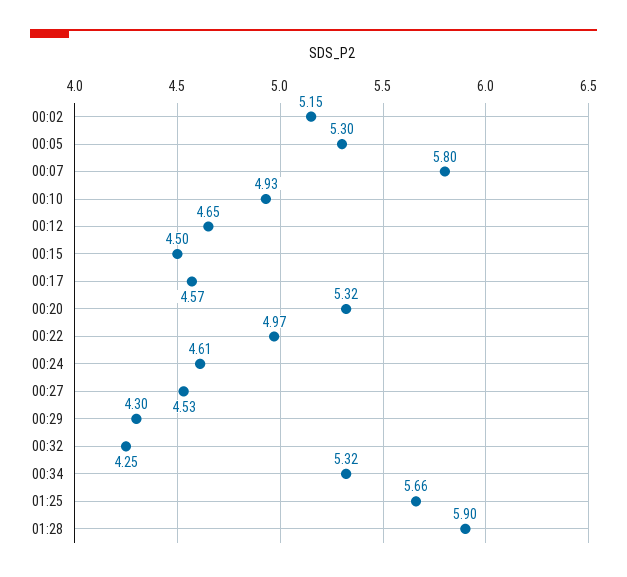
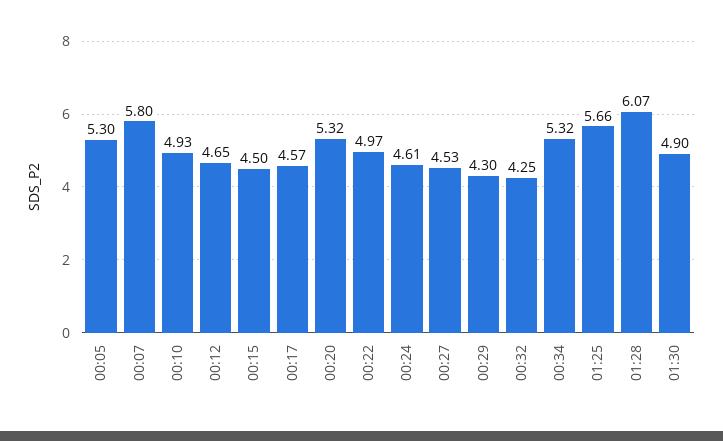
00:02: 5.15 -> none
01:28: 5.9 -> 6.07
01:30: none -> 4.9

